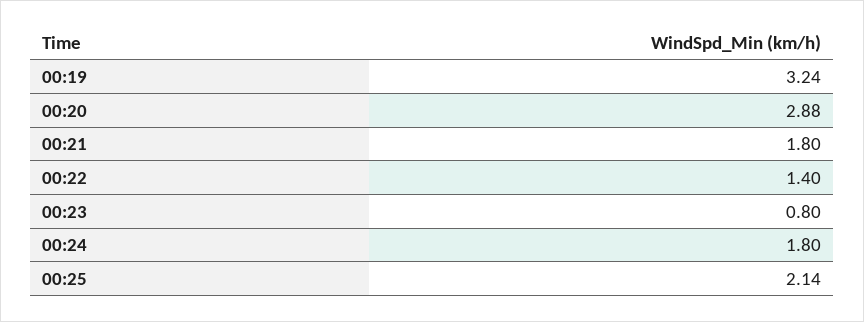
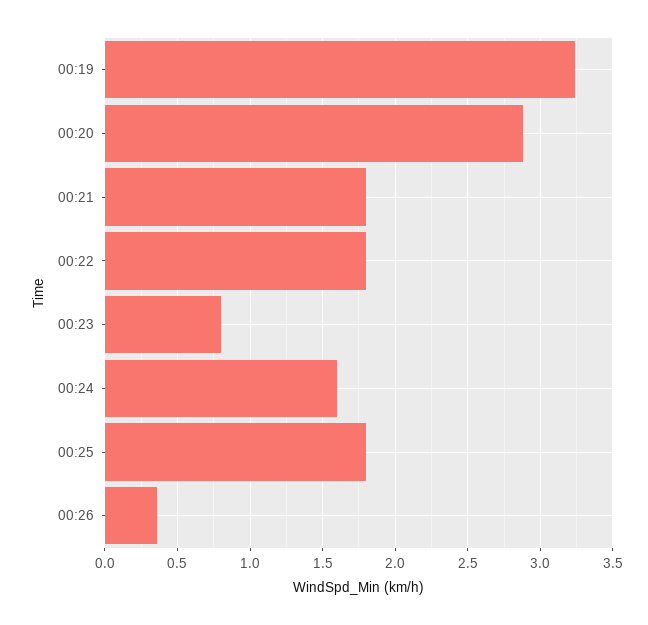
00:22: 1.4 -> 1.8
00:24: 1.8 -> 1.6
00:25: 2.14 -> 1.8
00:26: none -> 0.35

